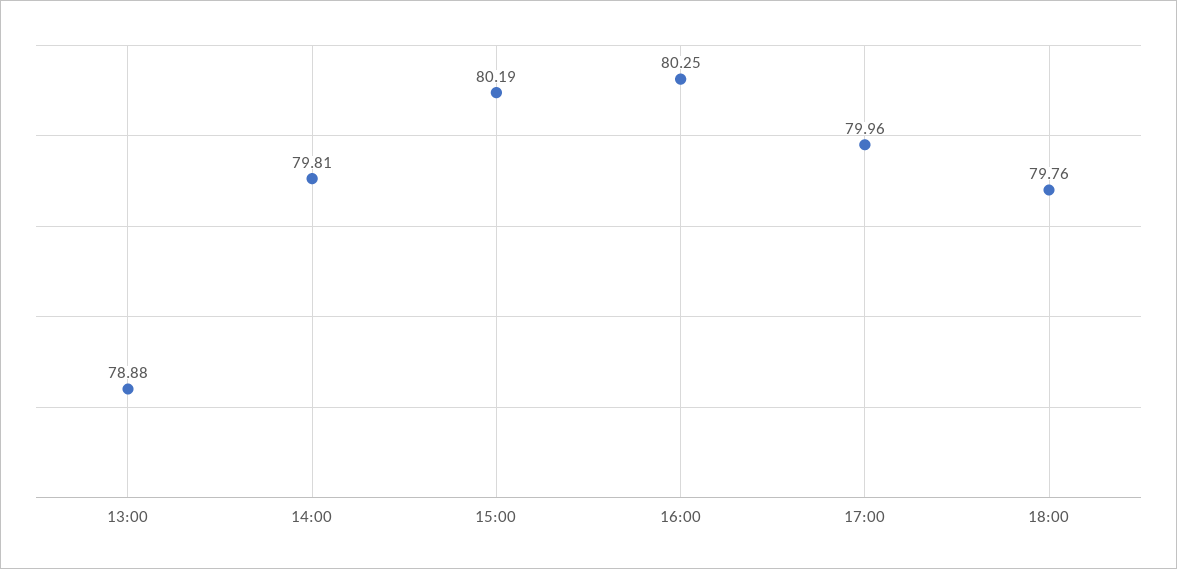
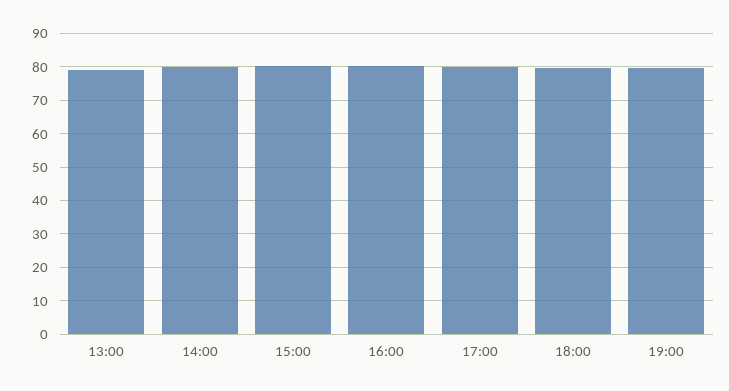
19:00: none -> 80

